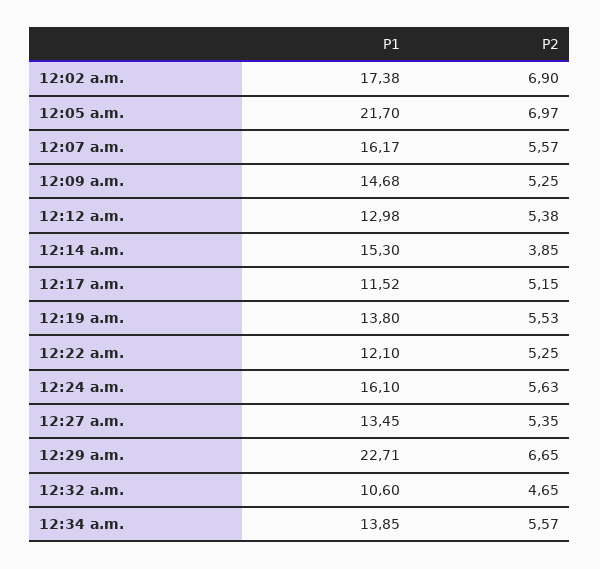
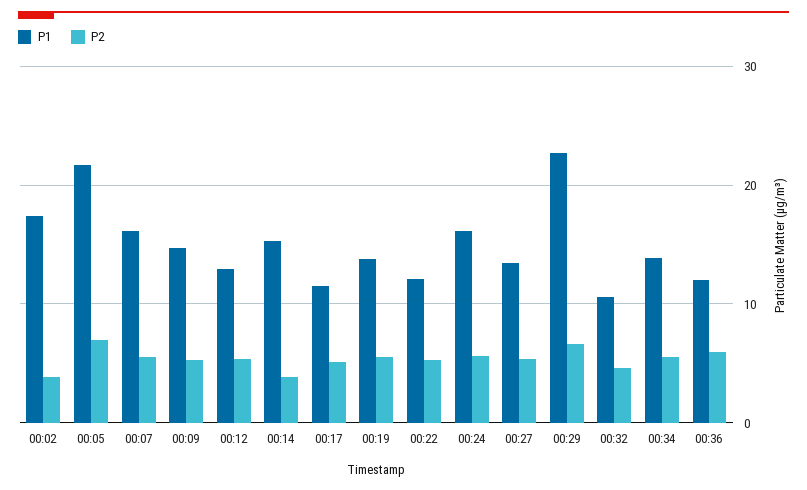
P2, 12:02 a.m.: 6.9 -> 4
P1, 00:36: none -> 12
P2, 00:36: none -> 6

